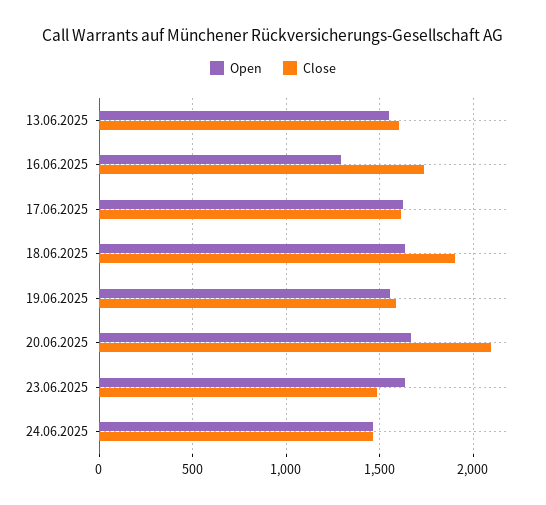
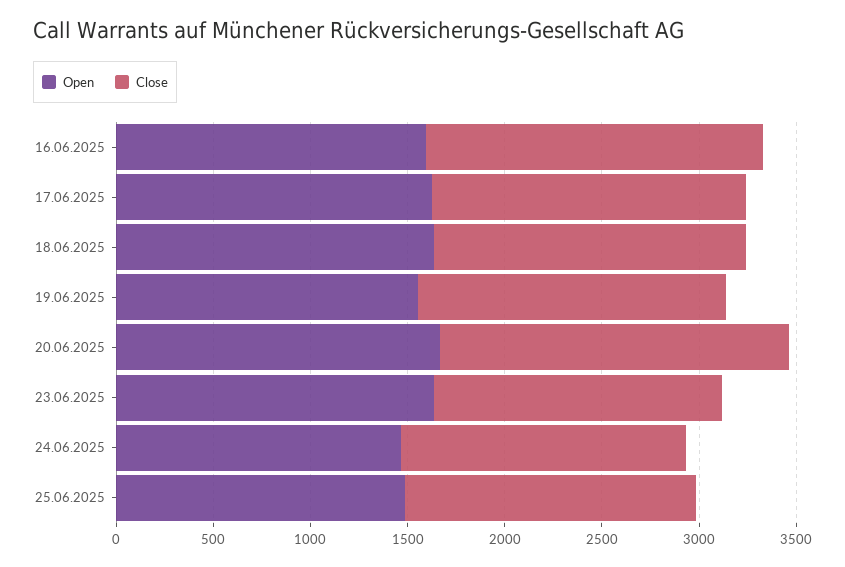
Open, 13.06.2025: 1550 -> none
Close, 13.06.2025: 1600 -> none
Open, 16.06.2025: 1300 -> 1600
Close, 18.06.2025: 1900 -> 1600
Close, 20.06.2025: 2100 -> 1800
Open, 25.06.2025: none -> 1500
Close, 25.06.2025: none -> 1500

